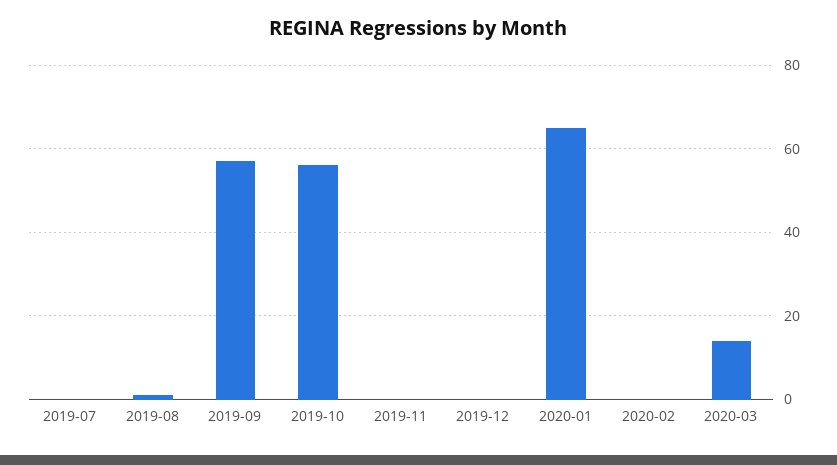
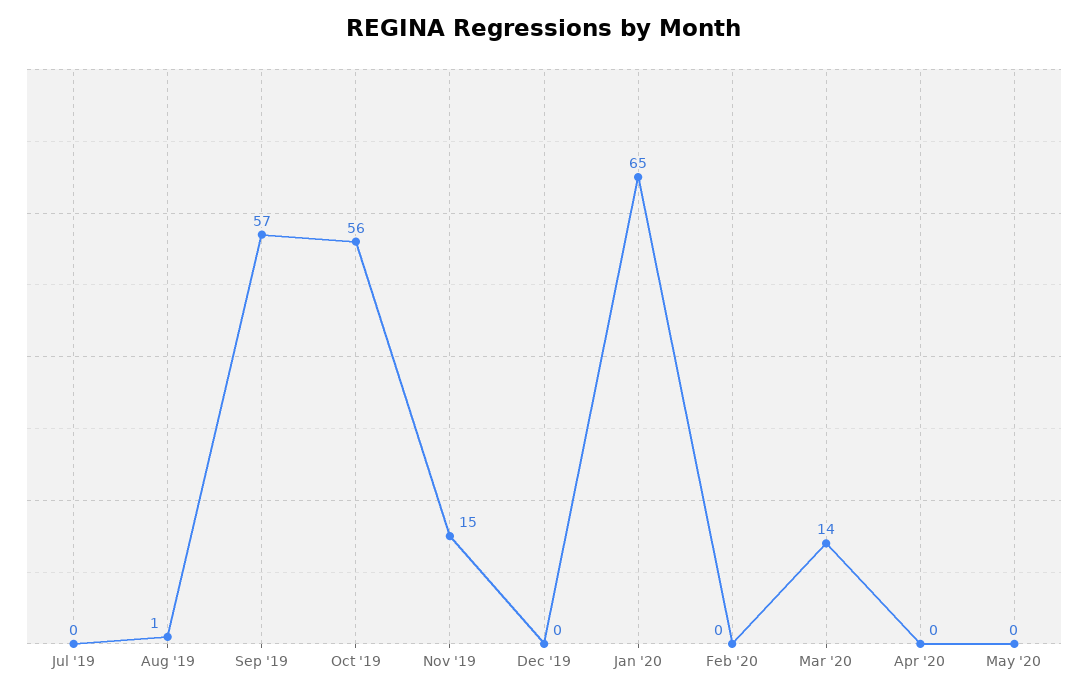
2019-11: 0 -> 15
Apr '20: none -> 0
May '20: none -> 0

